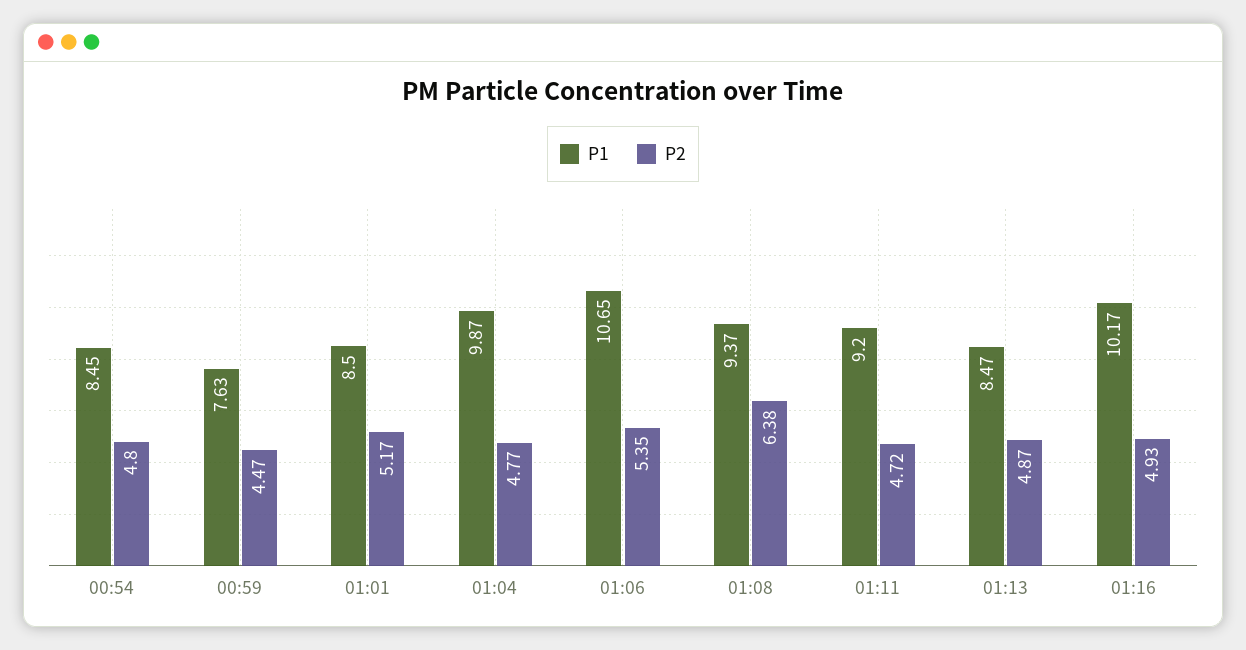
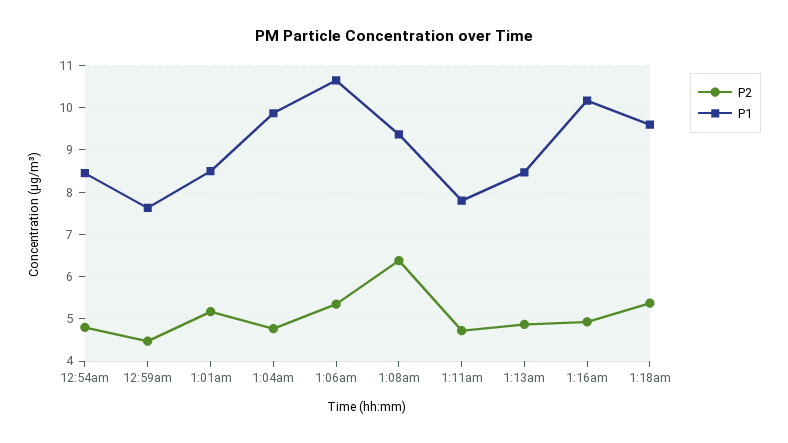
P1, 01:11: 9.2 -> 7.8
P2, 1:18am: none -> 5.4
P1, 1:18am: none -> 9.6

